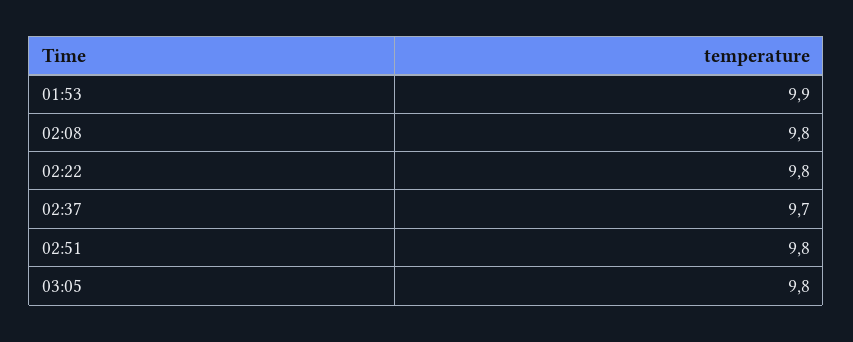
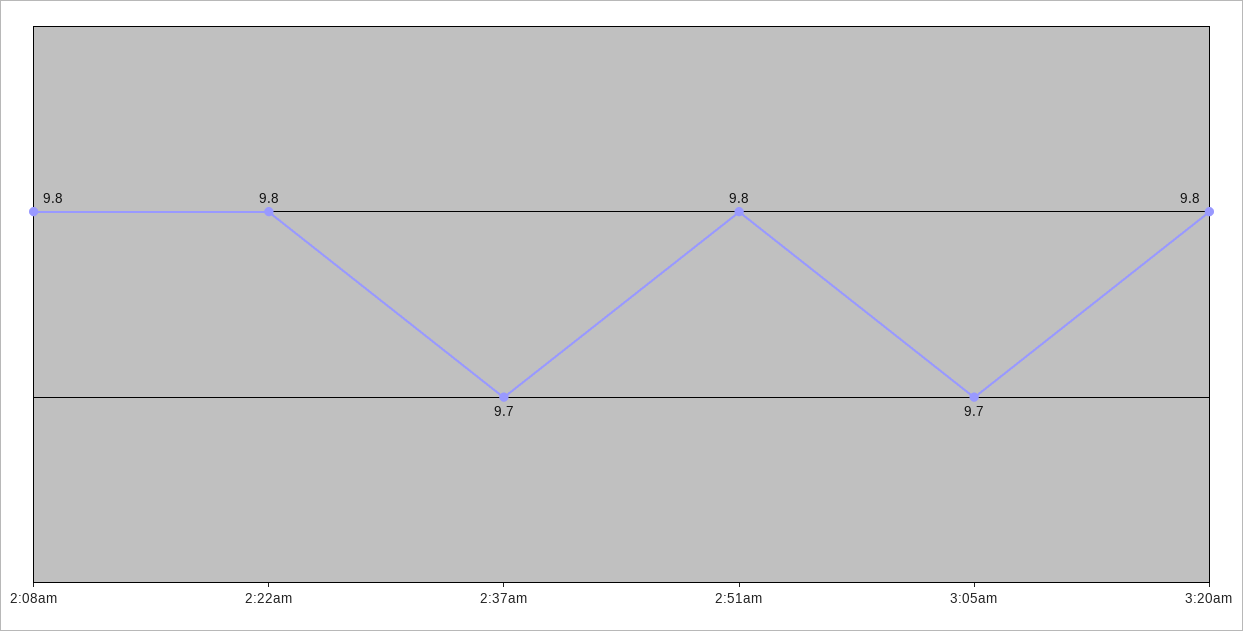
01:53: 9.9 -> none
03:05: 9.8 -> 9.7
3:20am: none -> 9.8

